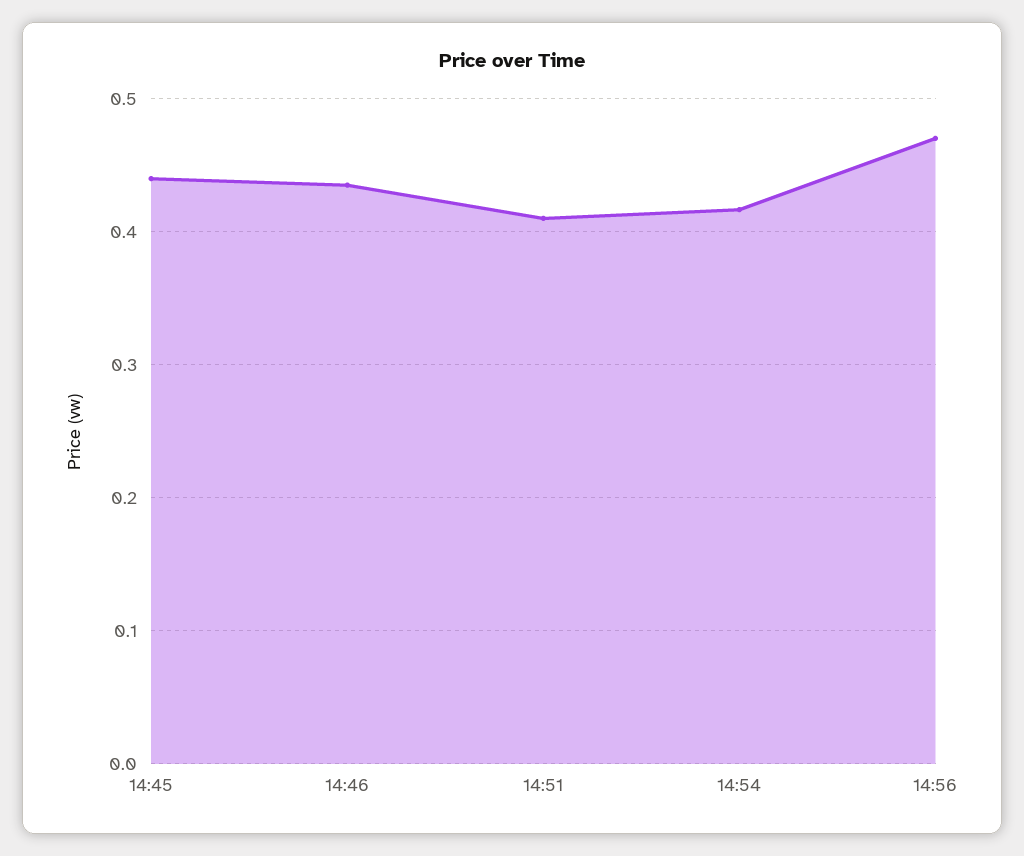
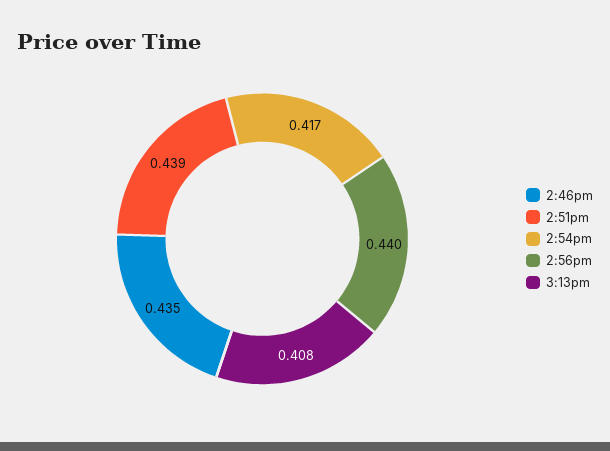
14:45: 0.44 -> none
14:51: 0.41 -> 0.439
14:56: 0.47 -> 0.44
3:13pm: none -> 0.408

